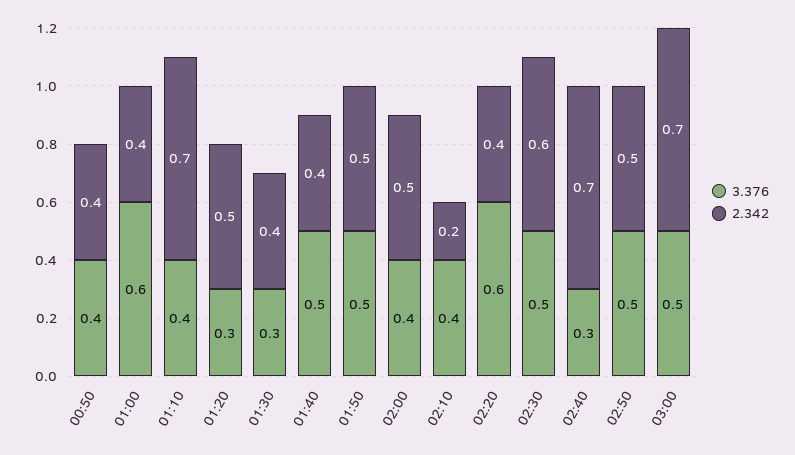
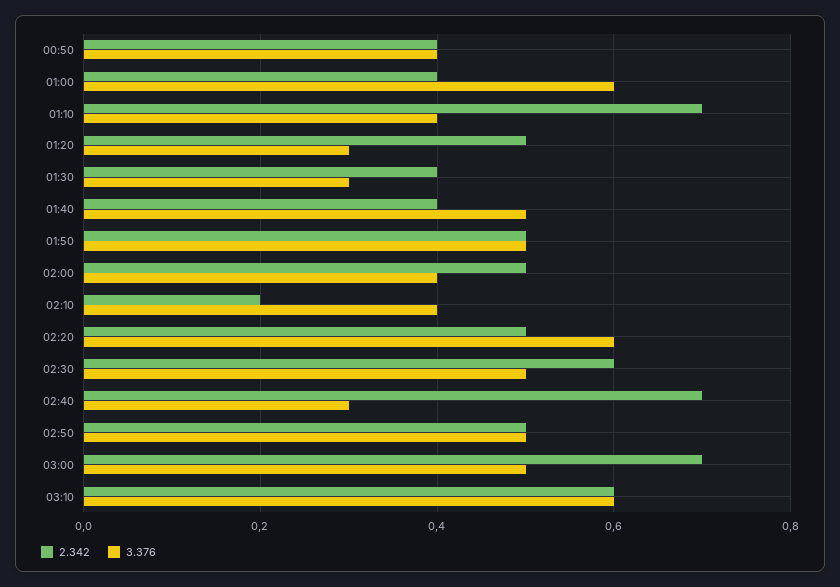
2.342, 02:20: 0.4 -> 0.5
2.342, 03:10: none -> 0.6
3.376, 03:10: none -> 0.6

